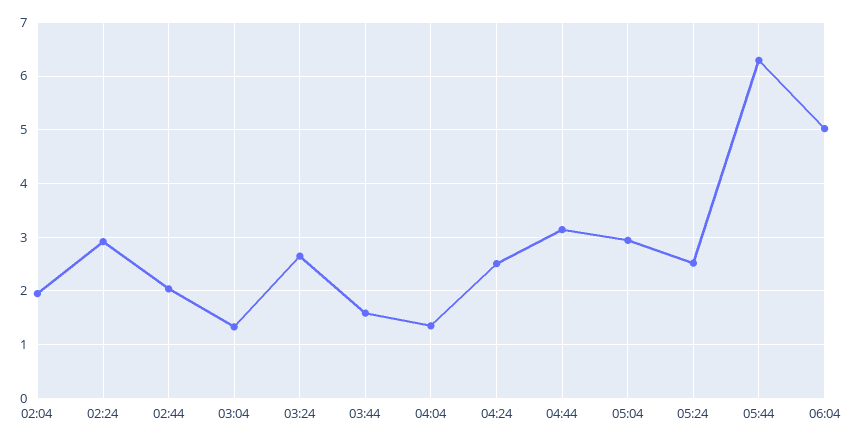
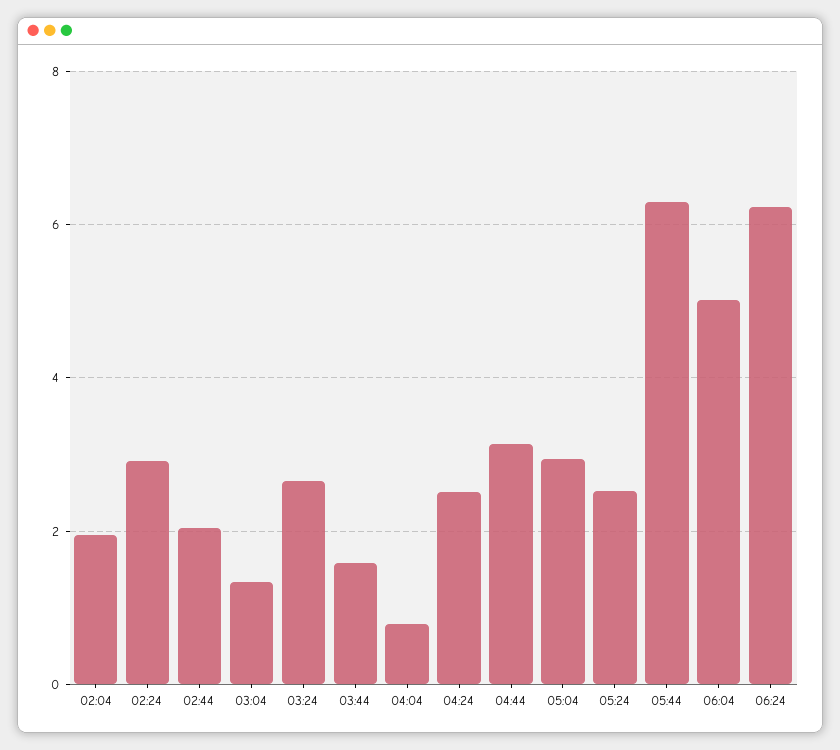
04:04: 1.4 -> 0.8
06:24: none -> 6.2

